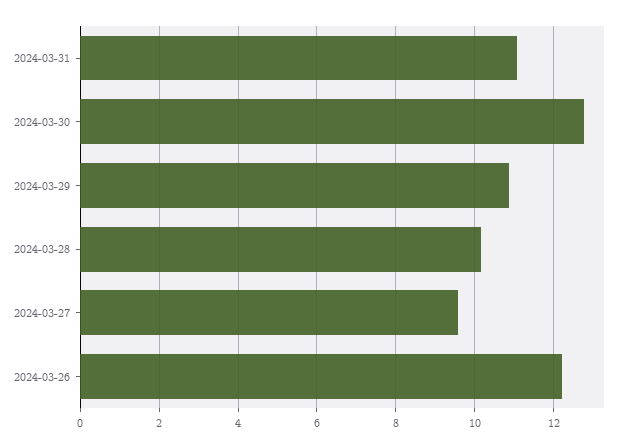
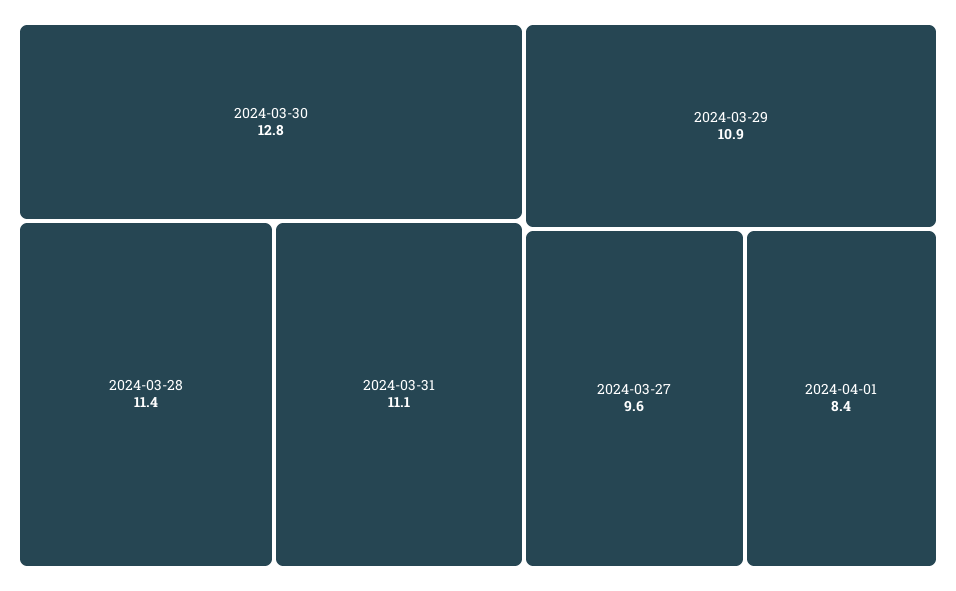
2024-03-28: 10.2 -> 11.4
2024-03-26: 12.2 -> none
2024-04-01: none -> 8.4

